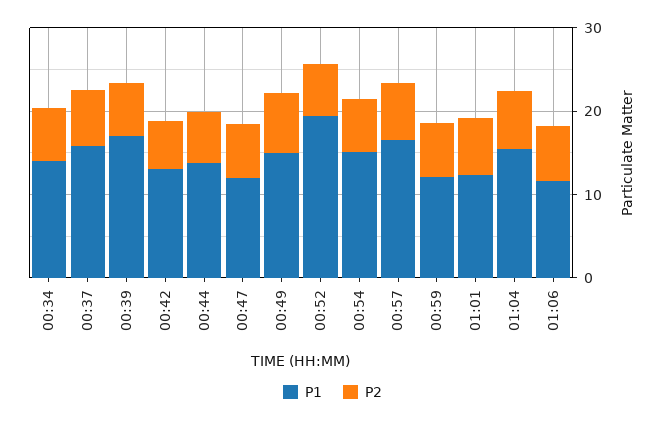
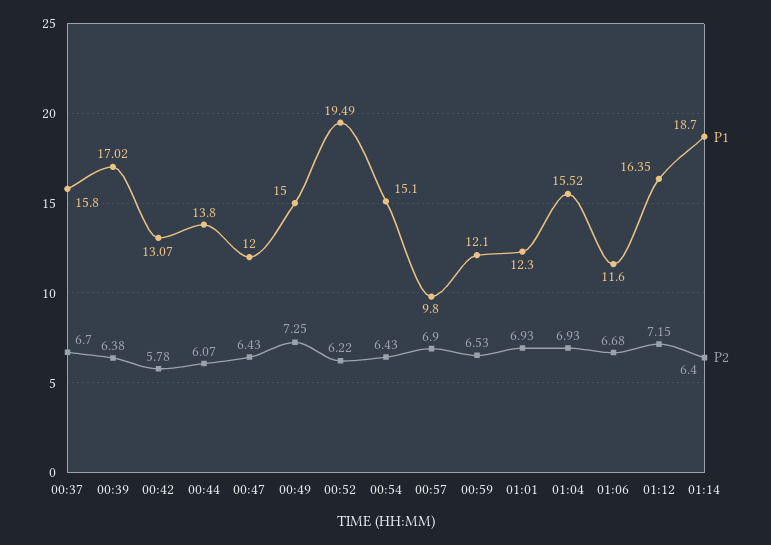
P1, 00:34: 14 -> none
P2, 00:34: 6 -> none
P1, 00:57: 16 -> 9.8
P1, 01:12: none -> 16.35
P2, 01:12: none -> 7.15
P1, 01:14: none -> 18.7
P2, 01:14: none -> 6.4

